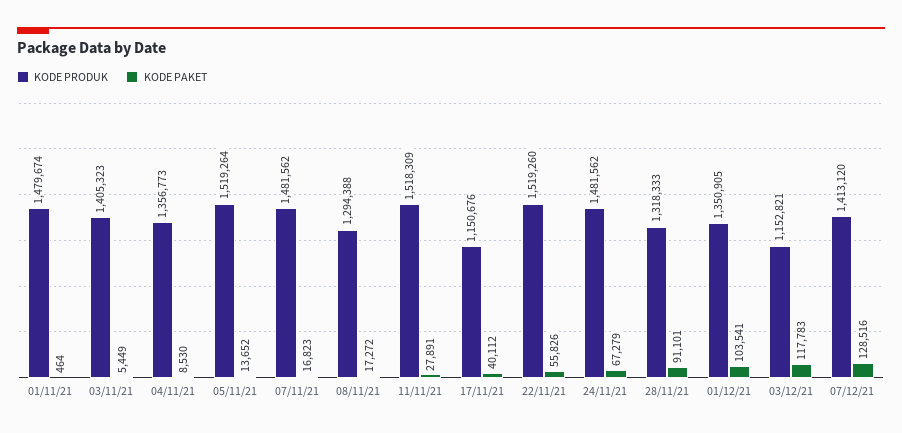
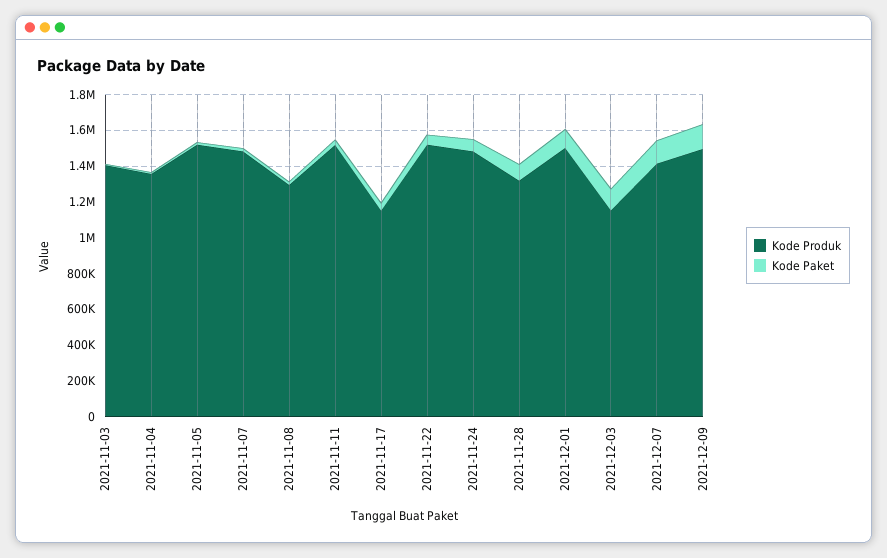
KODE PRODUK, 01/11/21: 1479674 -> none
KODE PAKET, 01/11/21: 464 -> none
KODE PRODUK, 01/12/21: 1350905 -> 1500000
KODE PRODUK, 2021-12-09: none -> 1500000
KODE PAKET, 2021-12-09: none -> 150000

